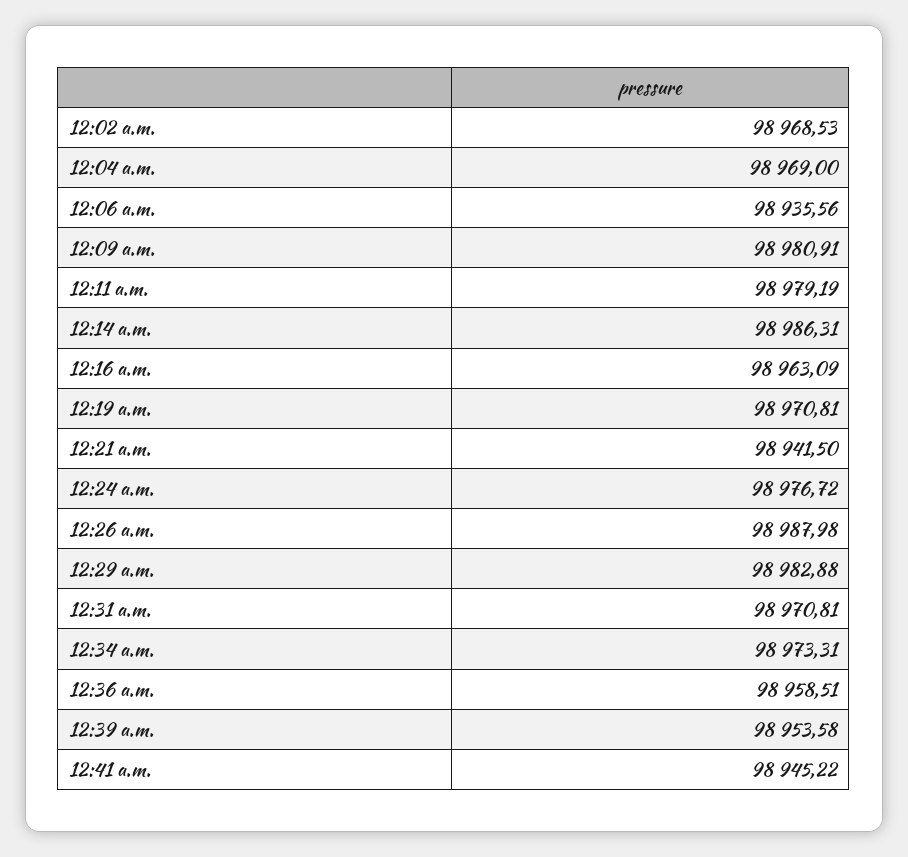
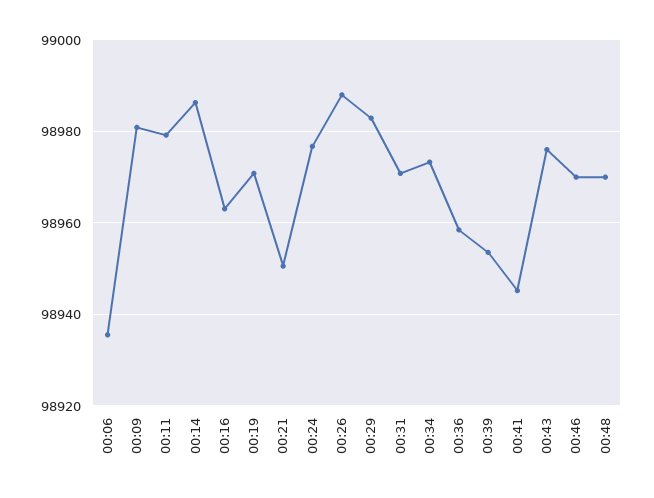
12:02 a.m.: 98968.53 -> none
12:04 a.m.: 98969 -> none
12:21 a.m.: 98941.5 -> 98950
00:43: none -> 98976
00:46: none -> 98970
00:48: none -> 98970

